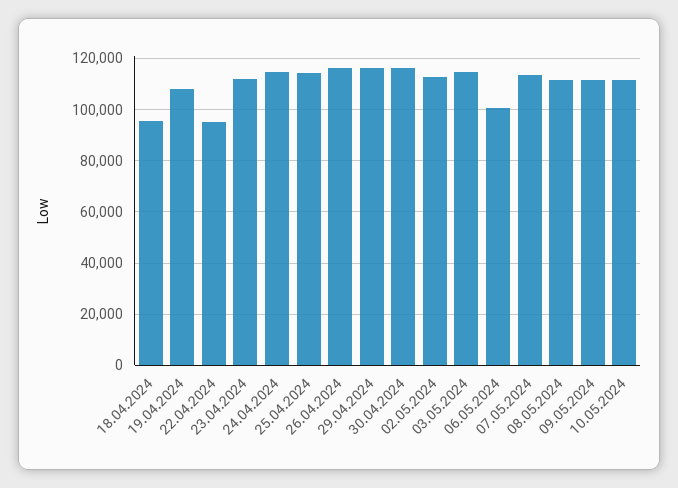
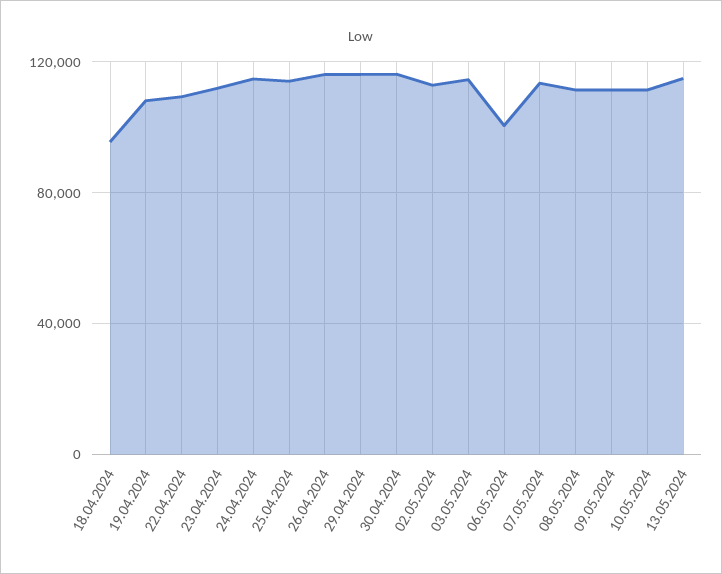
22.04.2024: 95000 -> 110000
13.05.2024: none -> 115000

